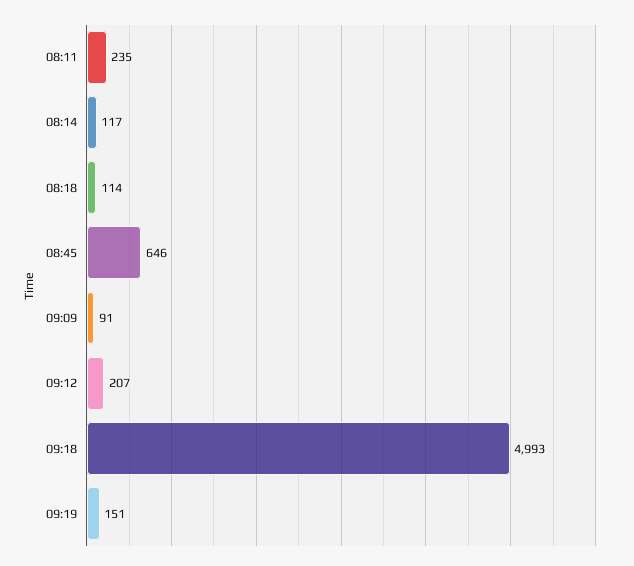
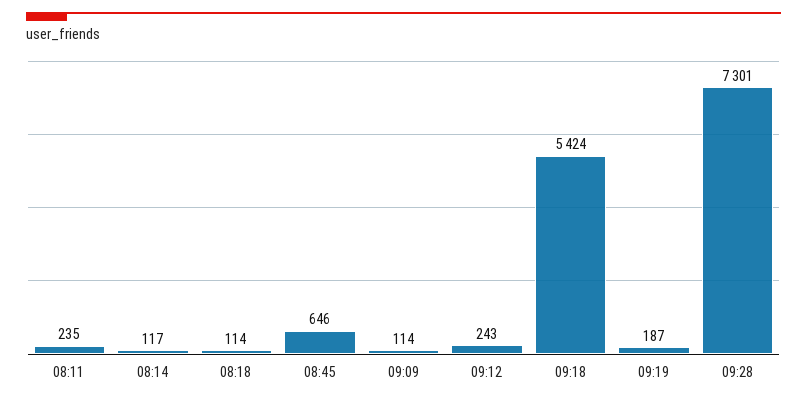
09:09: 91 -> 114
09:12: 207 -> 243
09:18: 4993 -> 5424
09:19: 151 -> 187
09:28: none -> 7301

